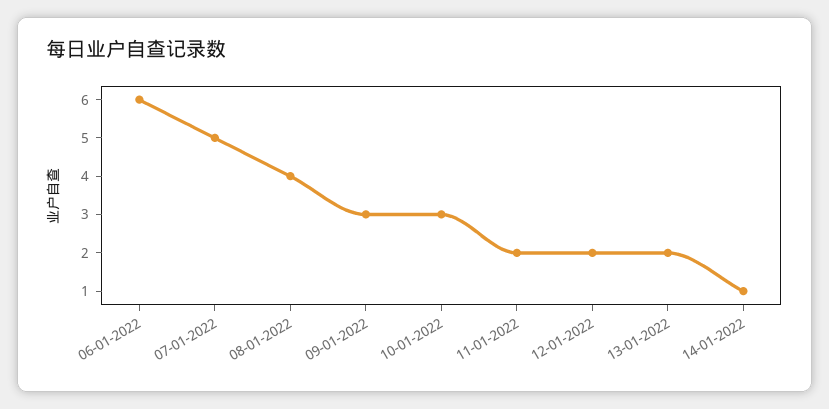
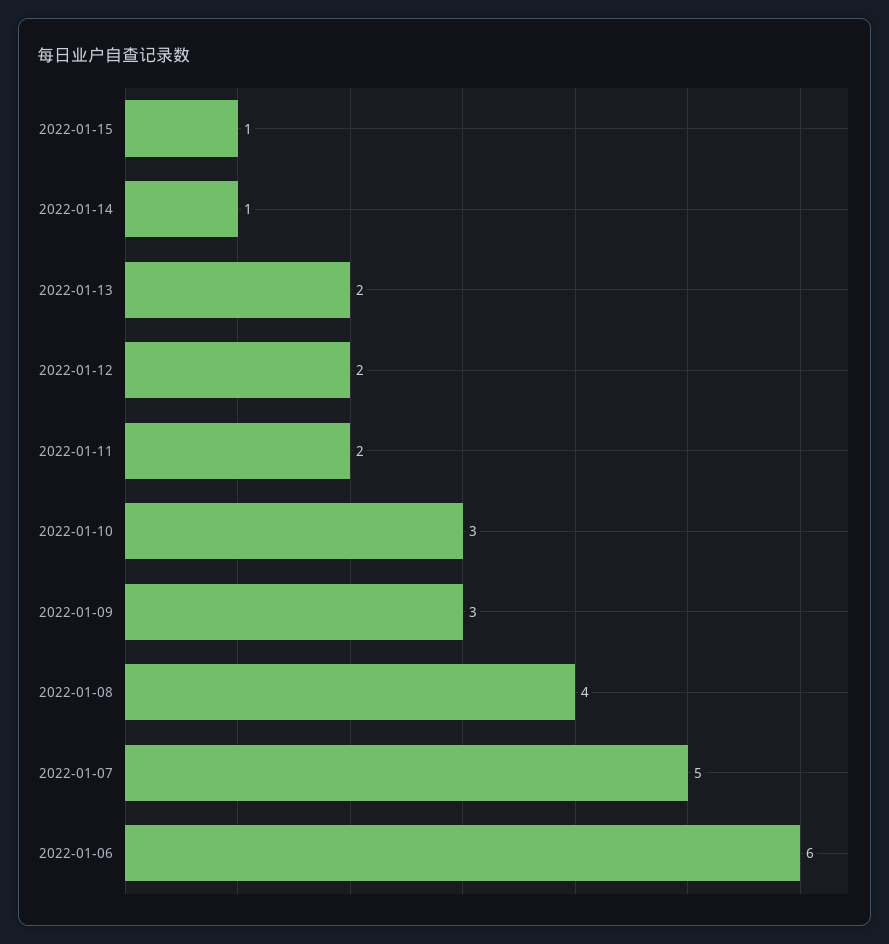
2022-01-15: none -> 1

